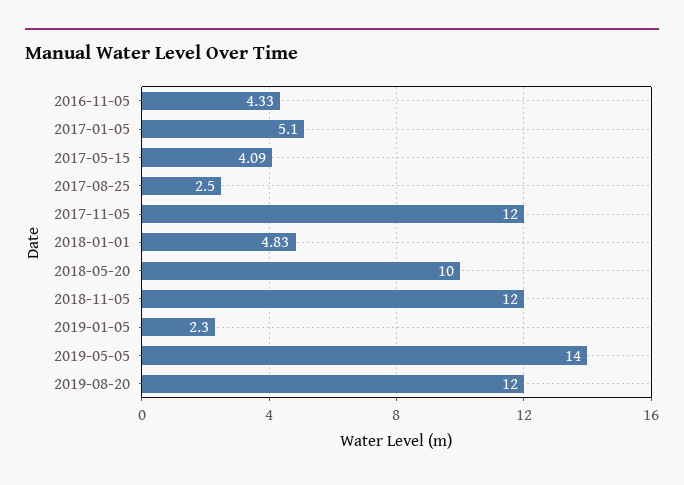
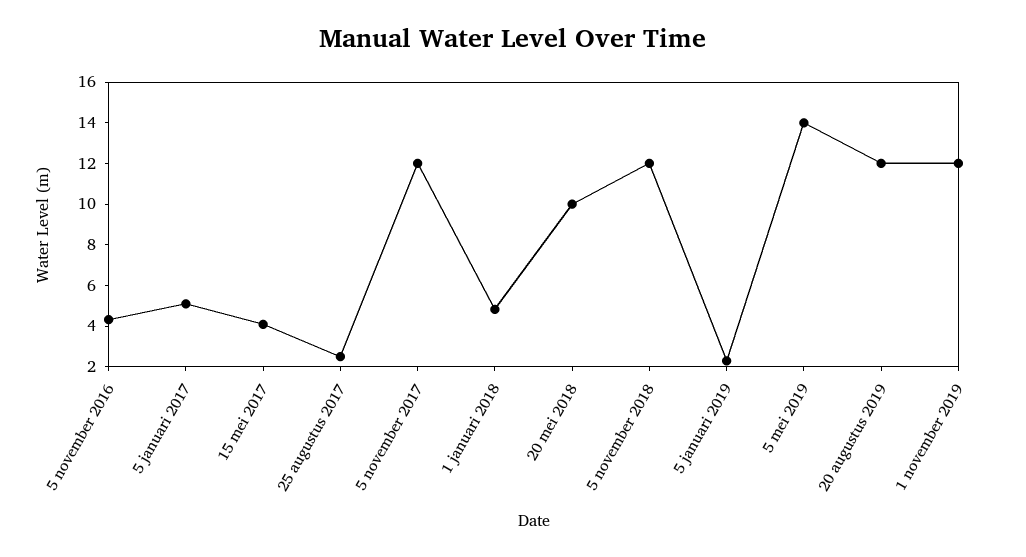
1 november 2019: none -> 12

